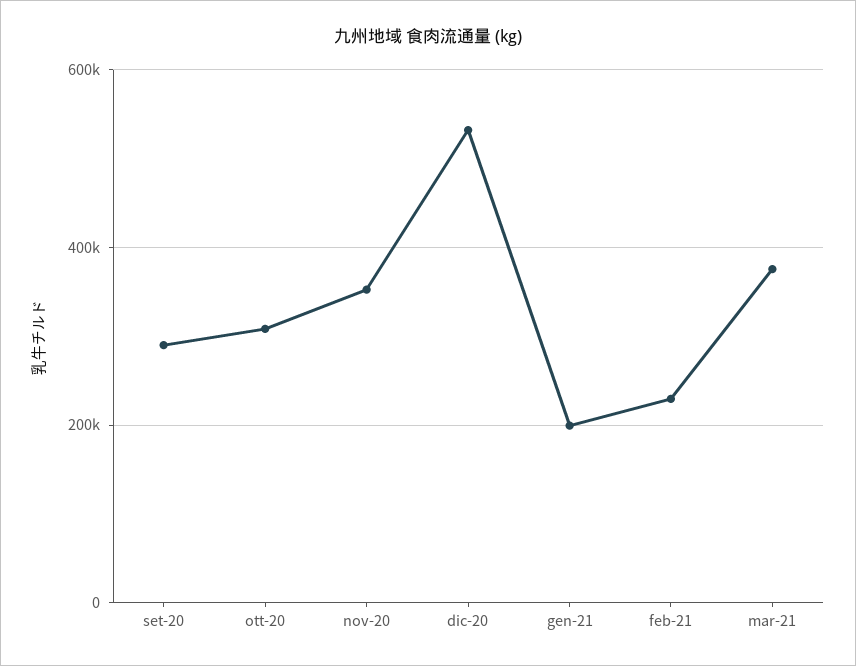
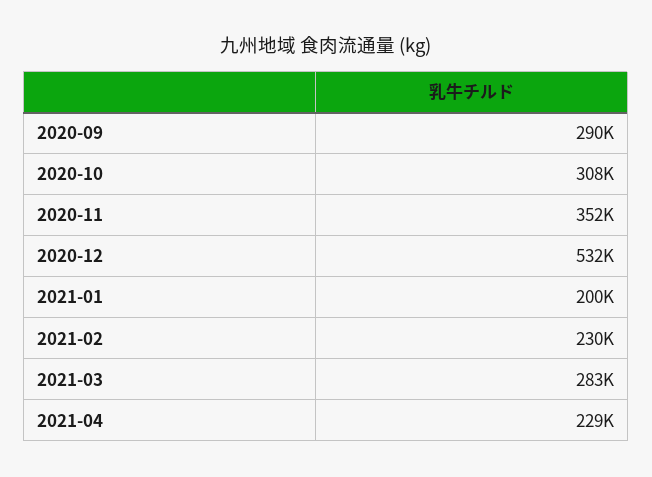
mar-21: 380000 -> 283000
2021-04: none -> 229000

